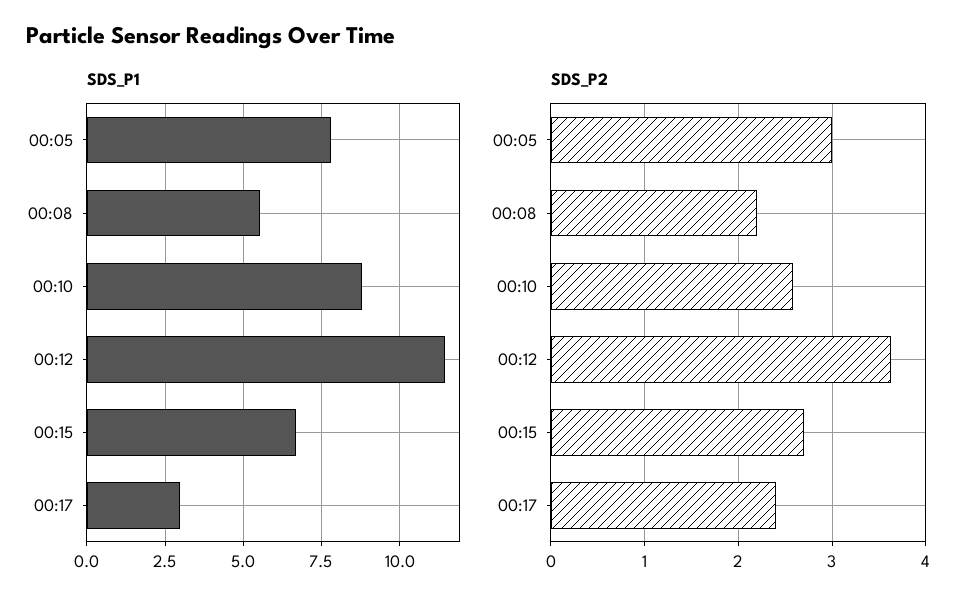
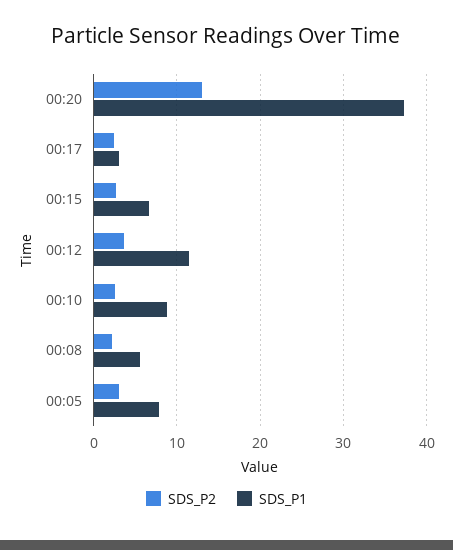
SDS_P2, 00:20: none -> 13
SDS_P1, 00:20: none -> 37

